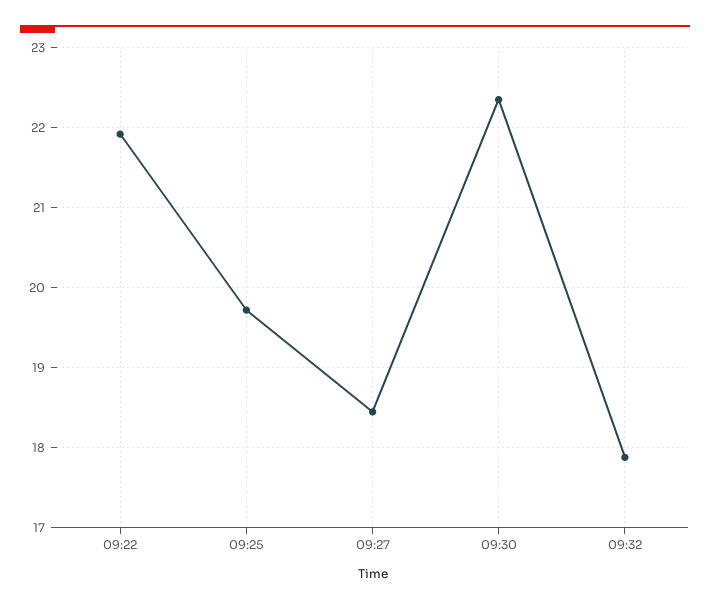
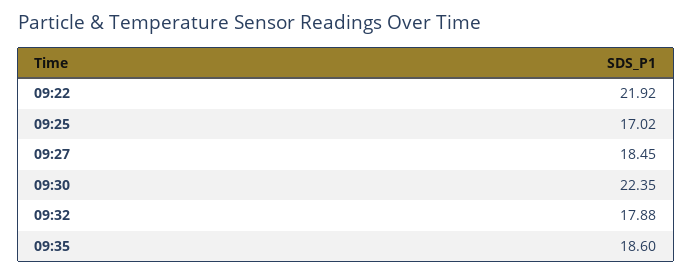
09:25: 19.7 -> 17.02
09:35: none -> 18.6

